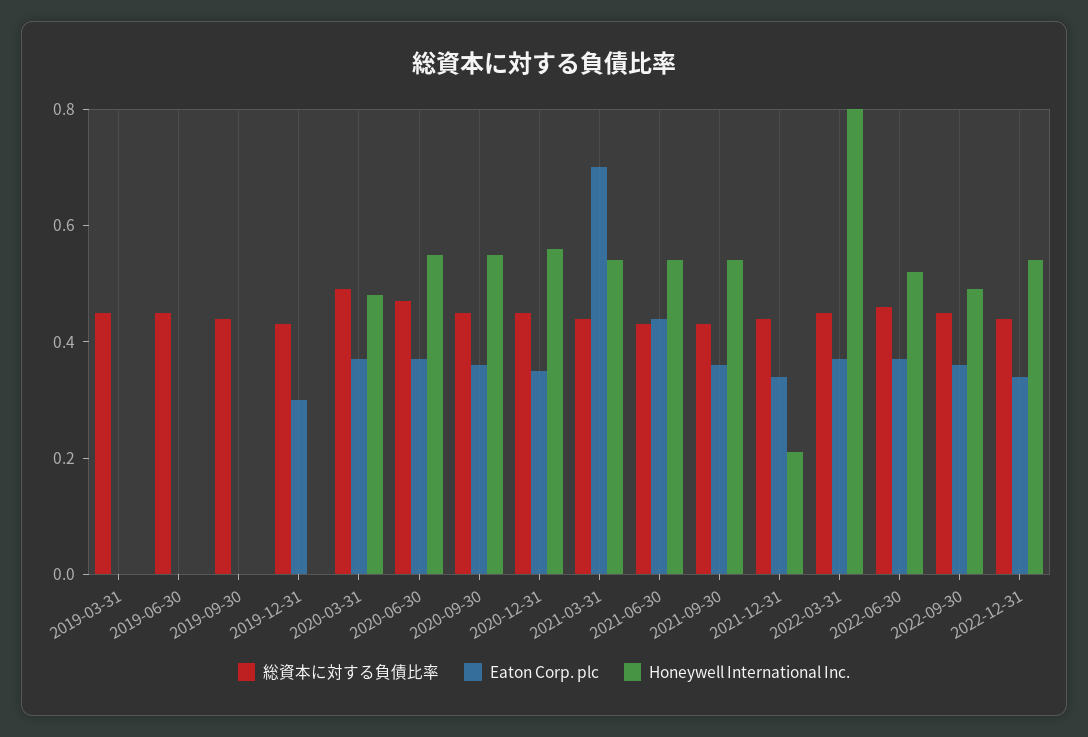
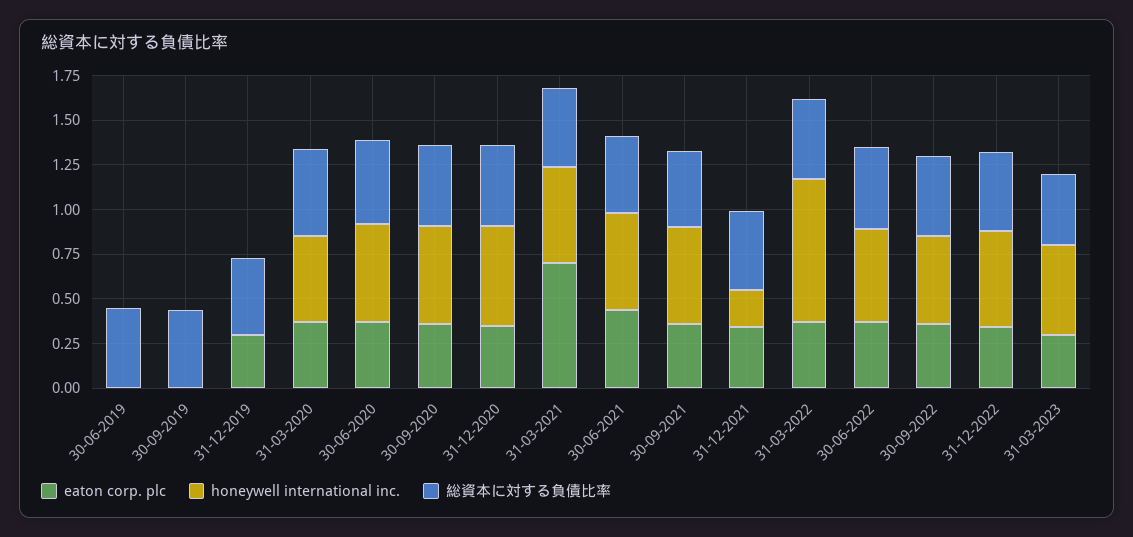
総資本に対する負債比率, 2019-03-31: 0.45 -> none
Eaton Corp. plc, 2019-03-31: 0 -> none
Honeywell International Inc., 2019-03-31: 0 -> none
Eaton Corp. plc, 31-03-2023: none -> 0.3
Honeywell International Inc., 31-03-2023: none -> 0.5
総資本に対する負債比率, 31-03-2023: none -> 0.4

